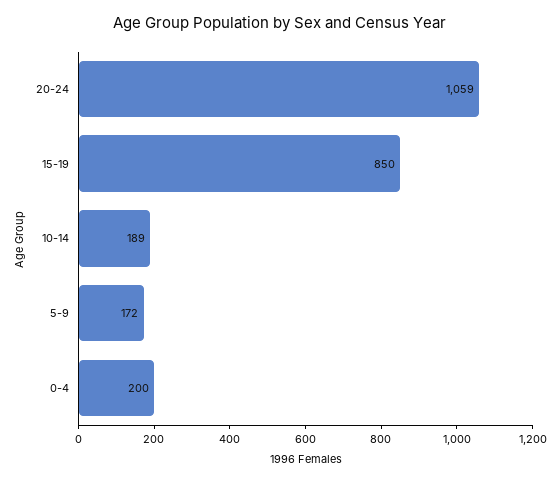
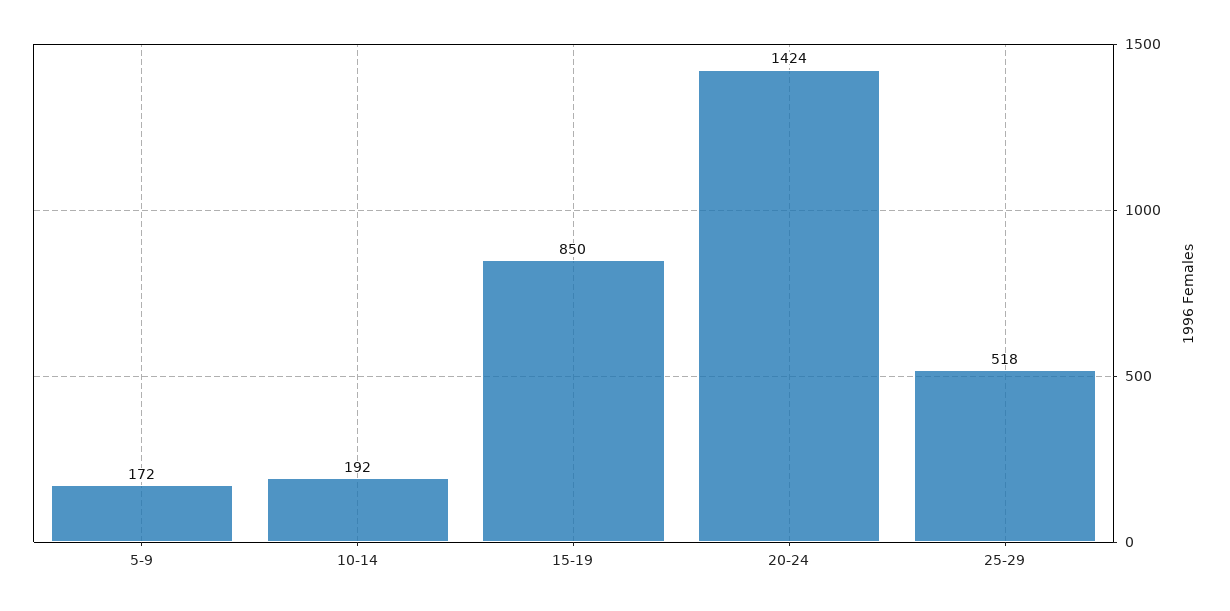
20-24: 1059 -> 1424
10-14: 189 -> 192
0-4: 200 -> none
25-29: none -> 518

